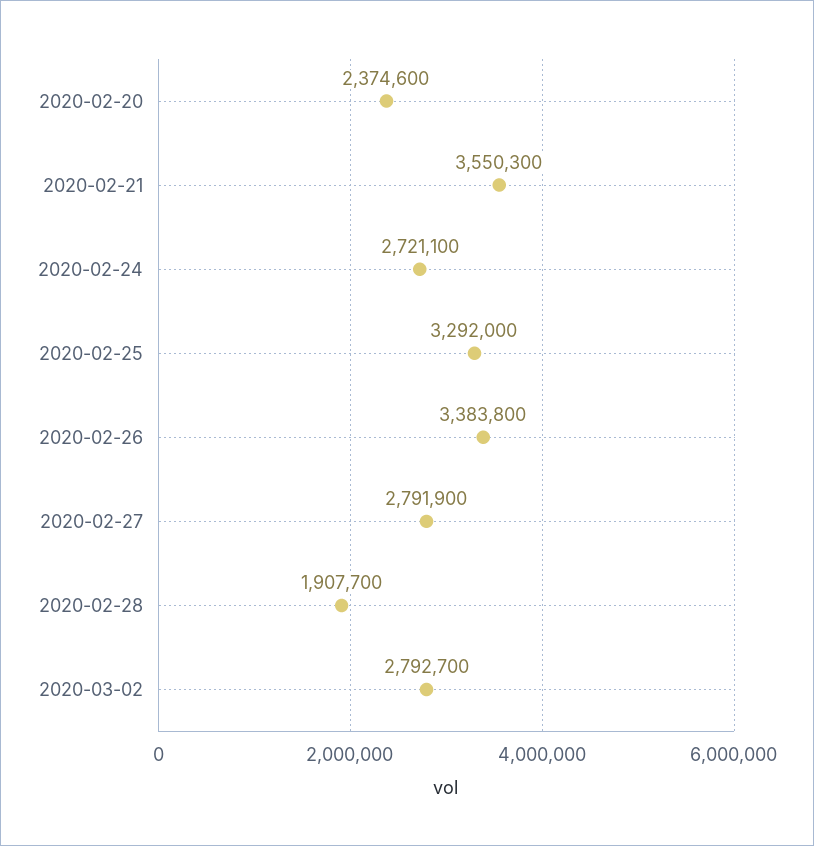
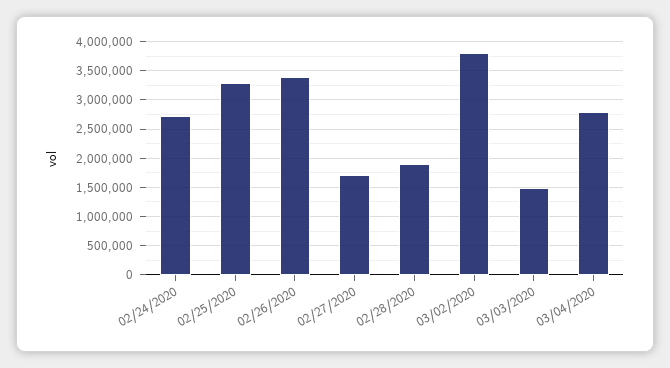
2020-02-20: 2374600 -> none
2020-02-21: 3550300 -> none
2020-02-27: 2791900 -> 1750000
2020-03-02: 2792700 -> 3750000
03/03/2020: none -> 1500000
03/04/2020: none -> 2750000

